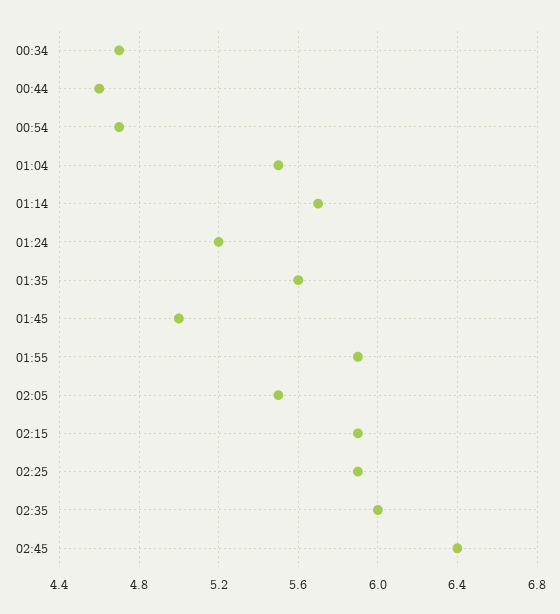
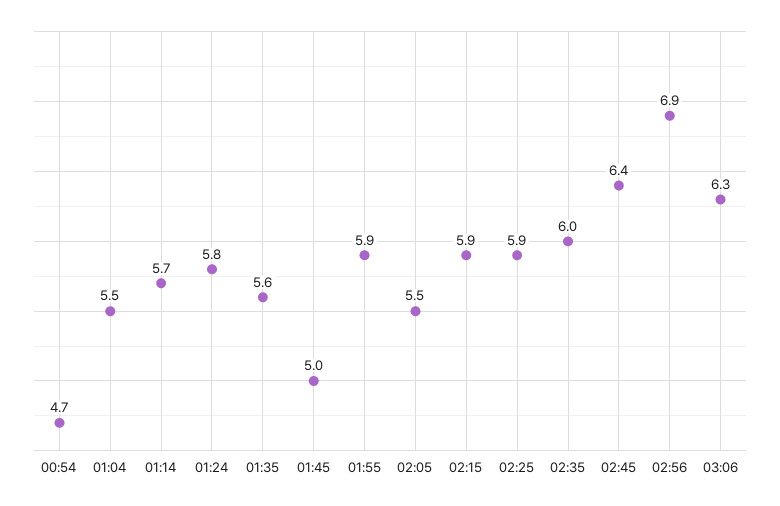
00:34: 4.7 -> none
00:44: 4.6 -> none
01:24: 5.2 -> 5.8
02:56: none -> 6.9
03:06: none -> 6.3

